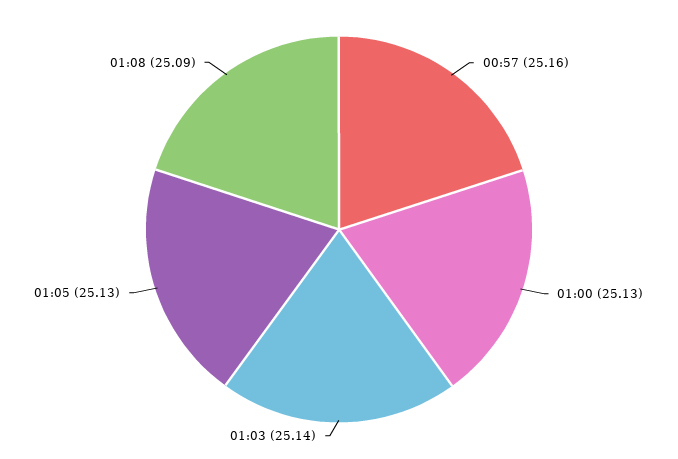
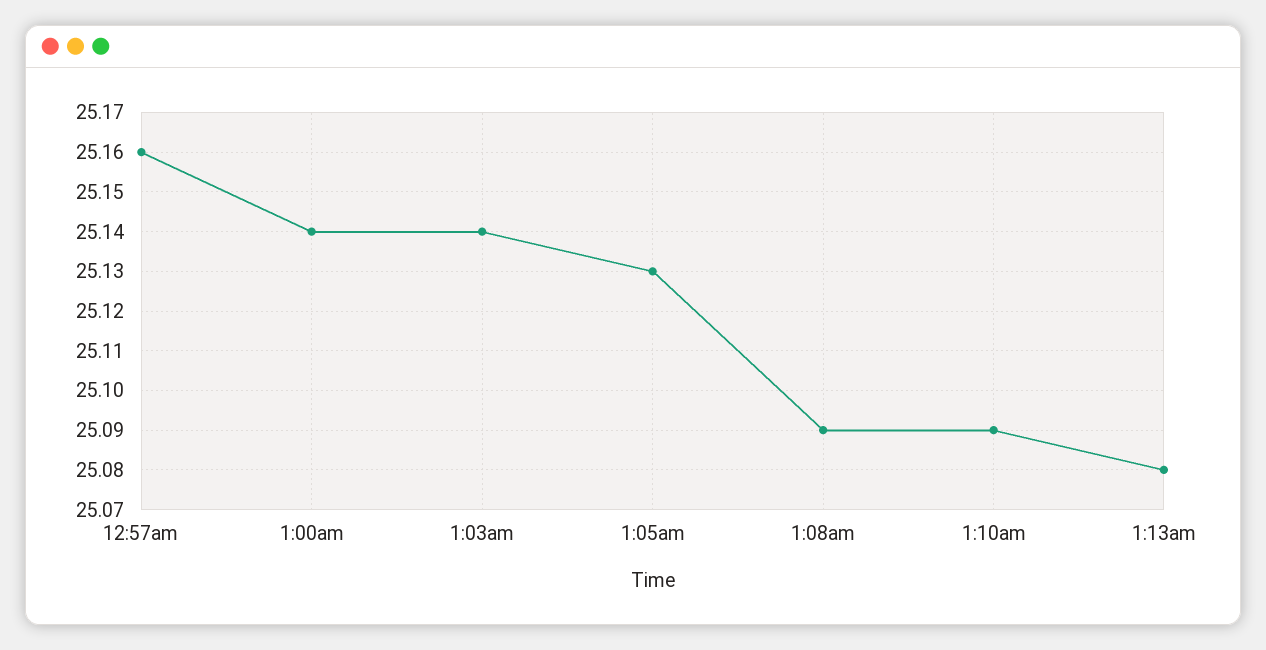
01:00: 25.13 -> 25.14
1:10am: none -> 25.09
1:13am: none -> 25.08

